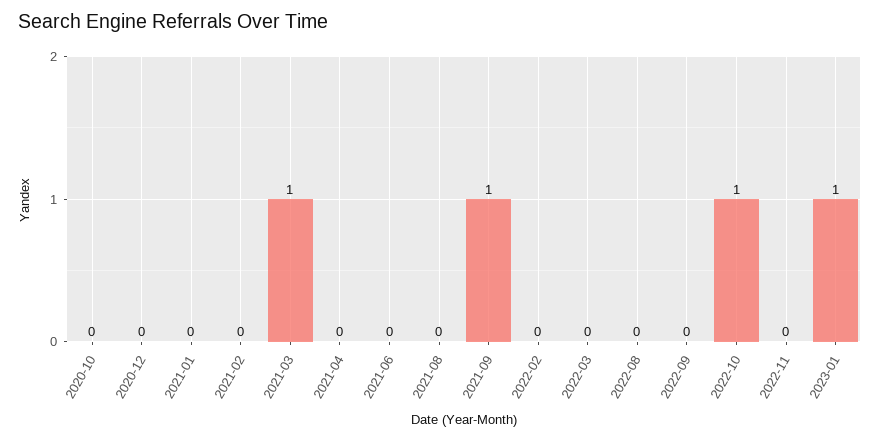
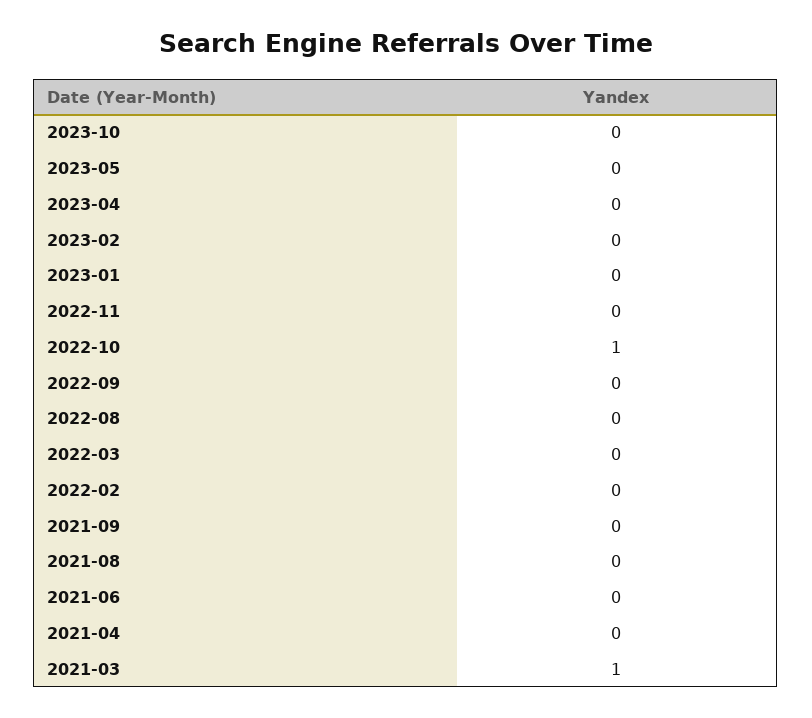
2020-10: 0 -> none
2020-12: 0 -> none
2021-01: 0 -> none
2021-02: 0 -> none
2021-09: 1 -> 0
2023-01: 1 -> 0
2023-10: none -> 0
2023-05: none -> 0
2023-04: none -> 0
2023-02: none -> 0

